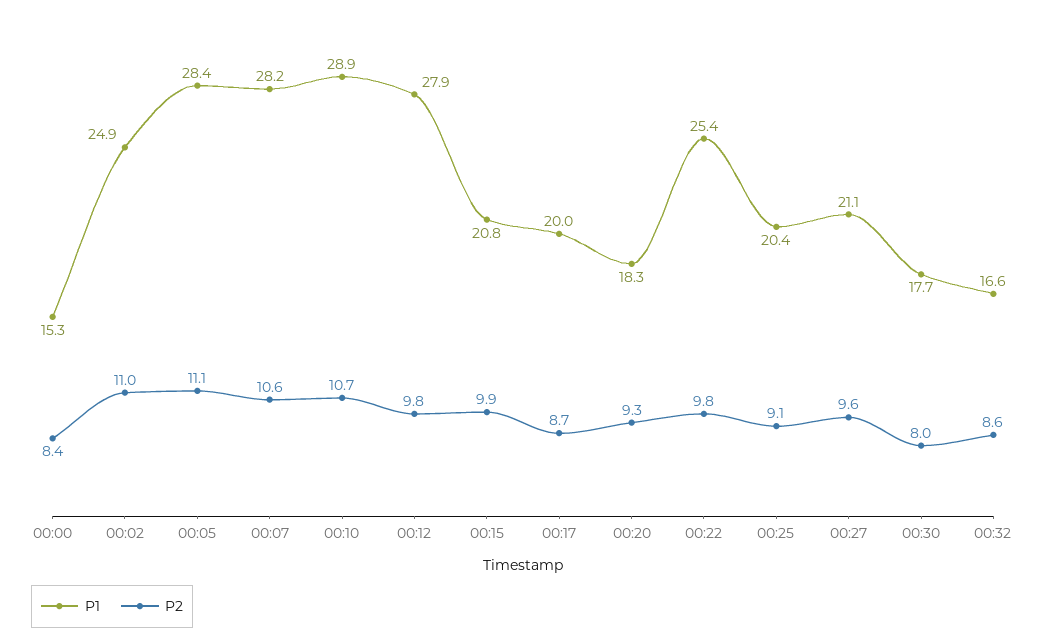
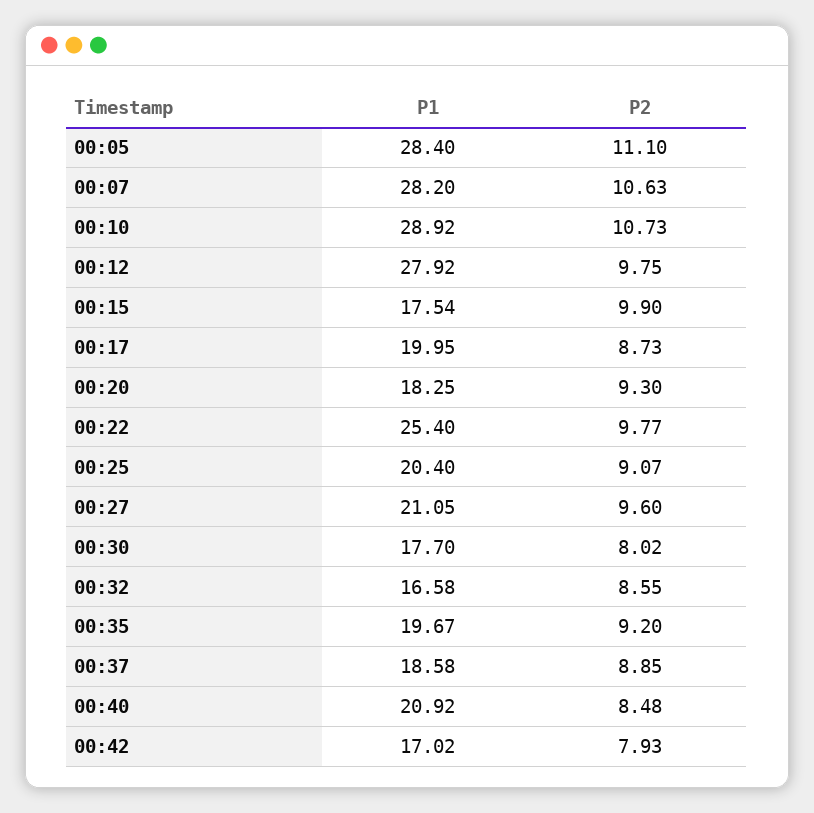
P1, 00:00: 15.3 -> none
P2, 00:00: 8.4 -> none
P1, 00:02: 24.9 -> none
P2, 00:02: 11 -> none
P1, 00:15: 20.8 -> 17.54
P1, 00:35: none -> 19.67
P2, 00:35: none -> 9.2
P1, 00:37: none -> 18.58
P2, 00:37: none -> 8.85
P1, 00:40: none -> 20.92
P2, 00:40: none -> 8.48
P1, 00:42: none -> 17.02
P2, 00:42: none -> 7.93

